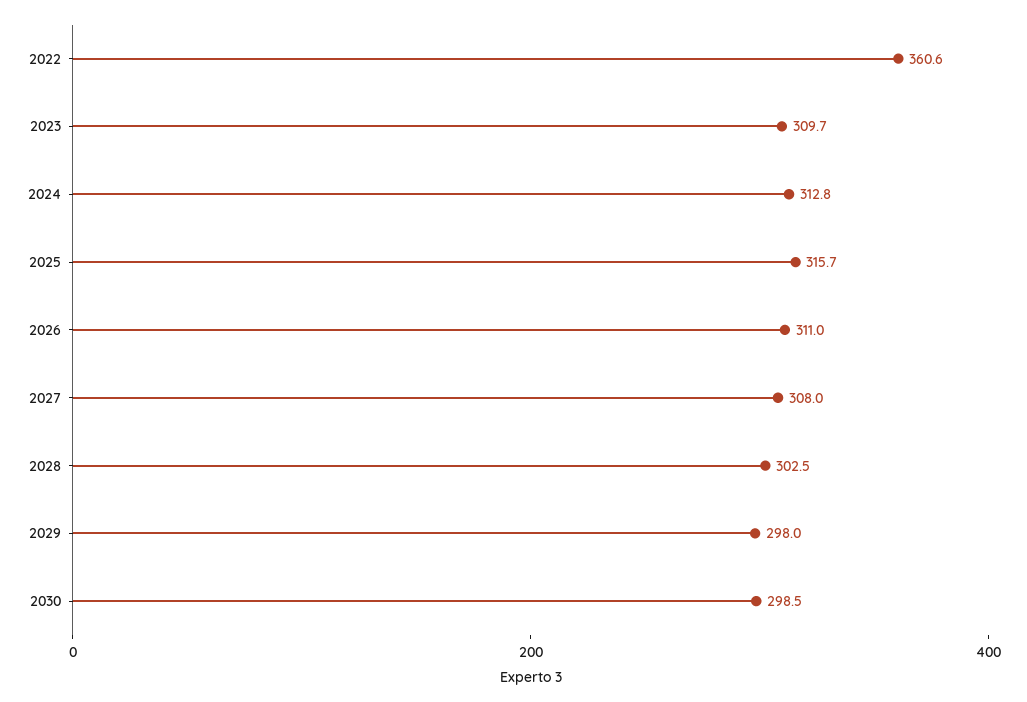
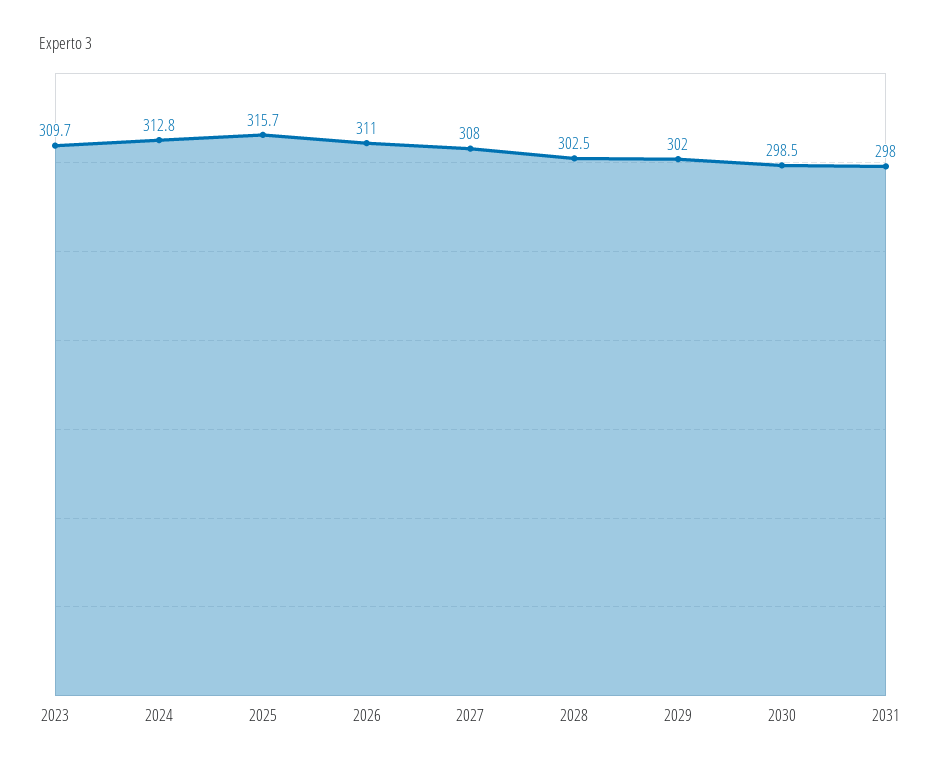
2022: 360.6 -> none
2029: 298 -> 302
2031: none -> 298

